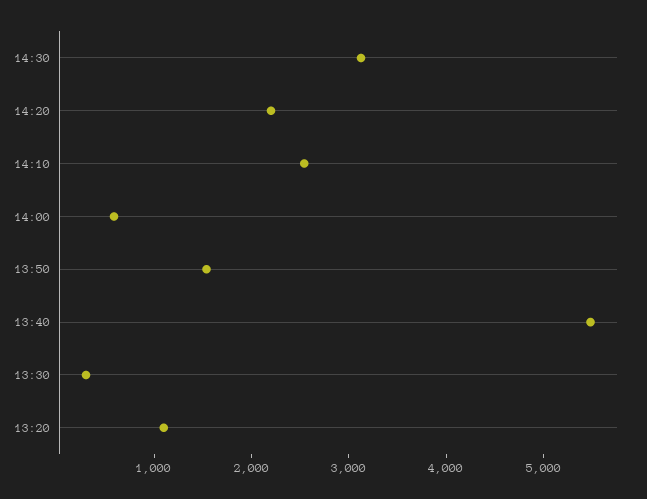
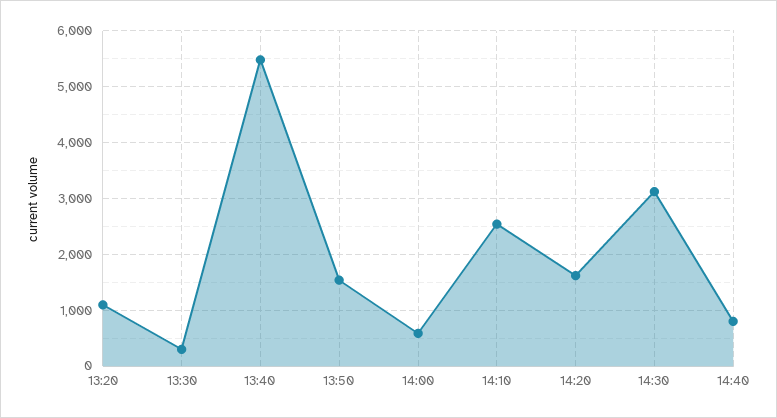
14:20: 2200 -> 1600
14:40: none -> 800

